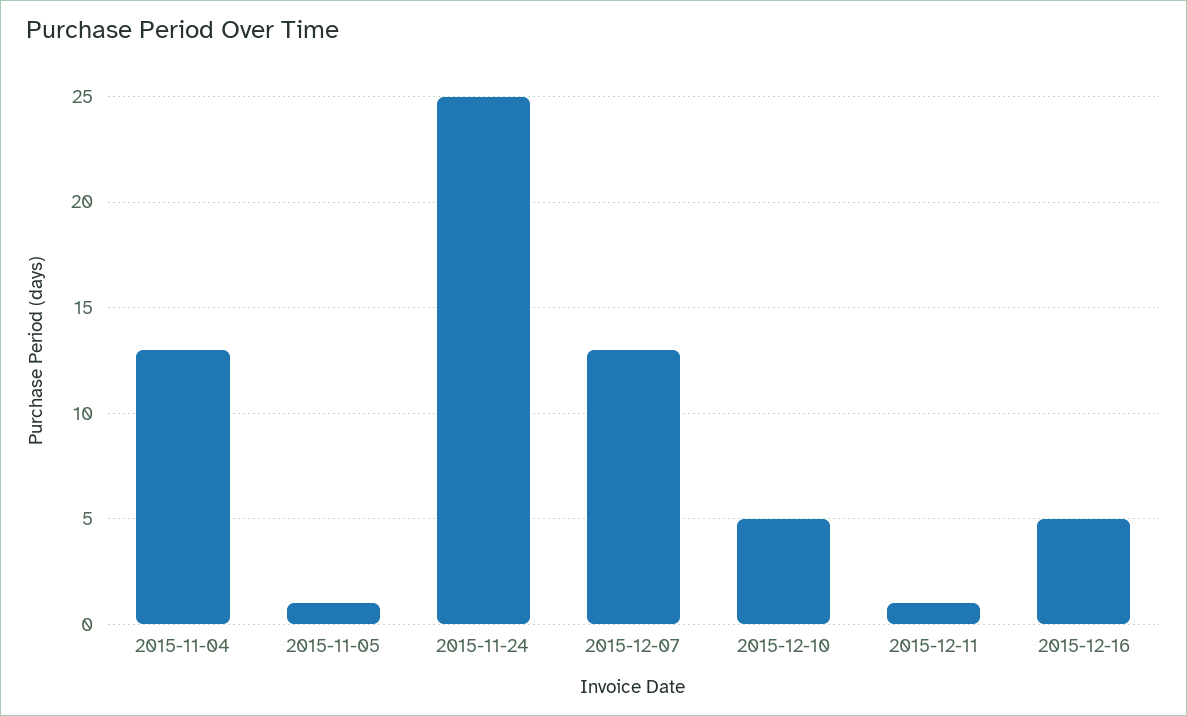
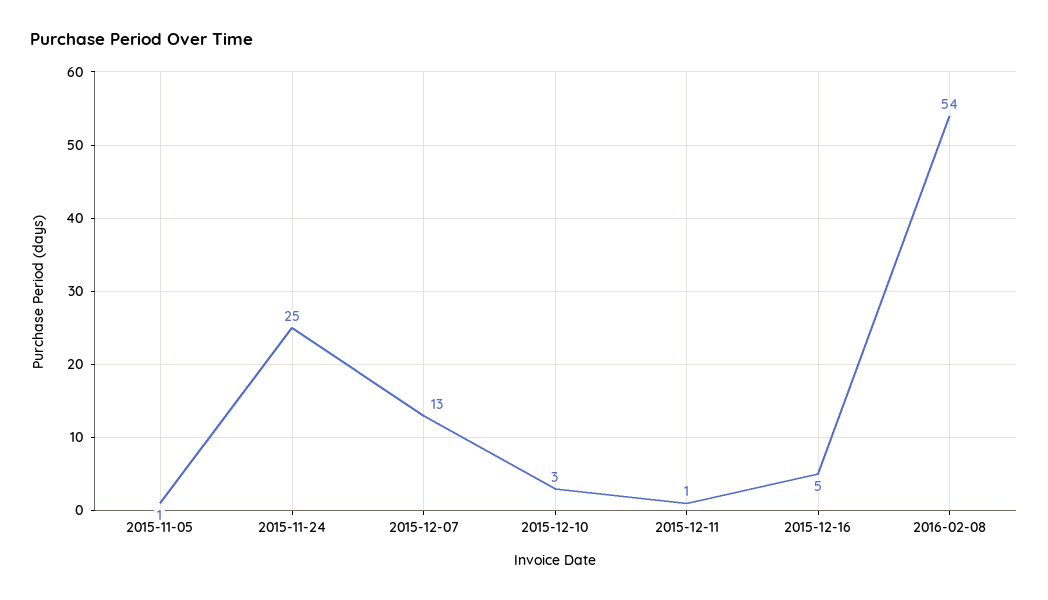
2015-11-04: 13 -> none
2015-12-10: 5 -> 3
2016-02-08: none -> 54

